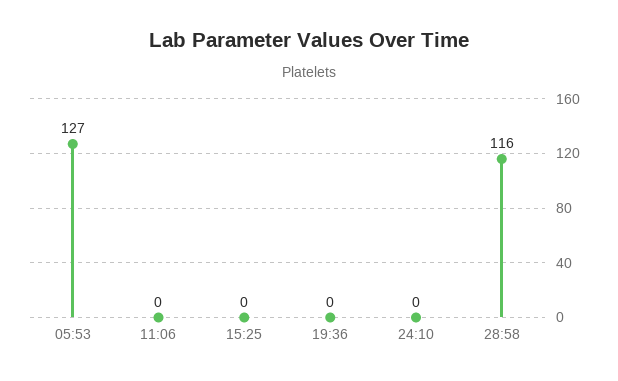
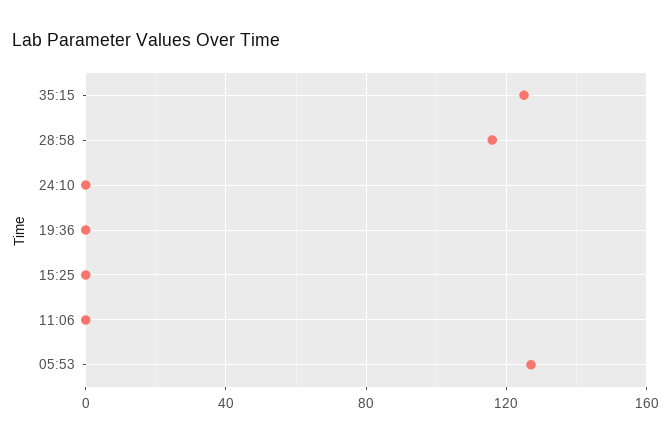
35:15: none -> 125

